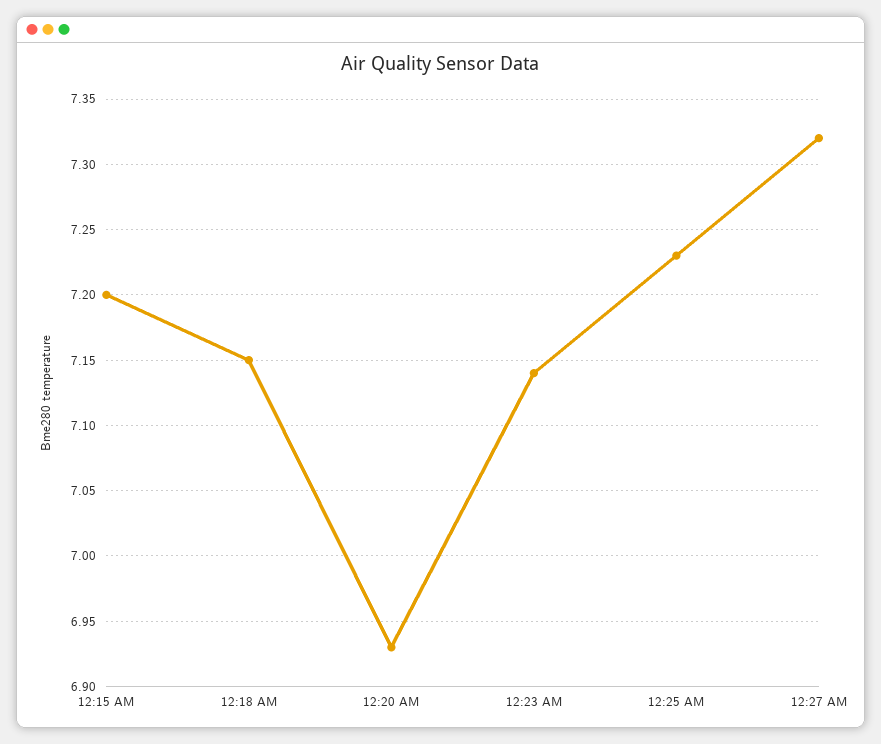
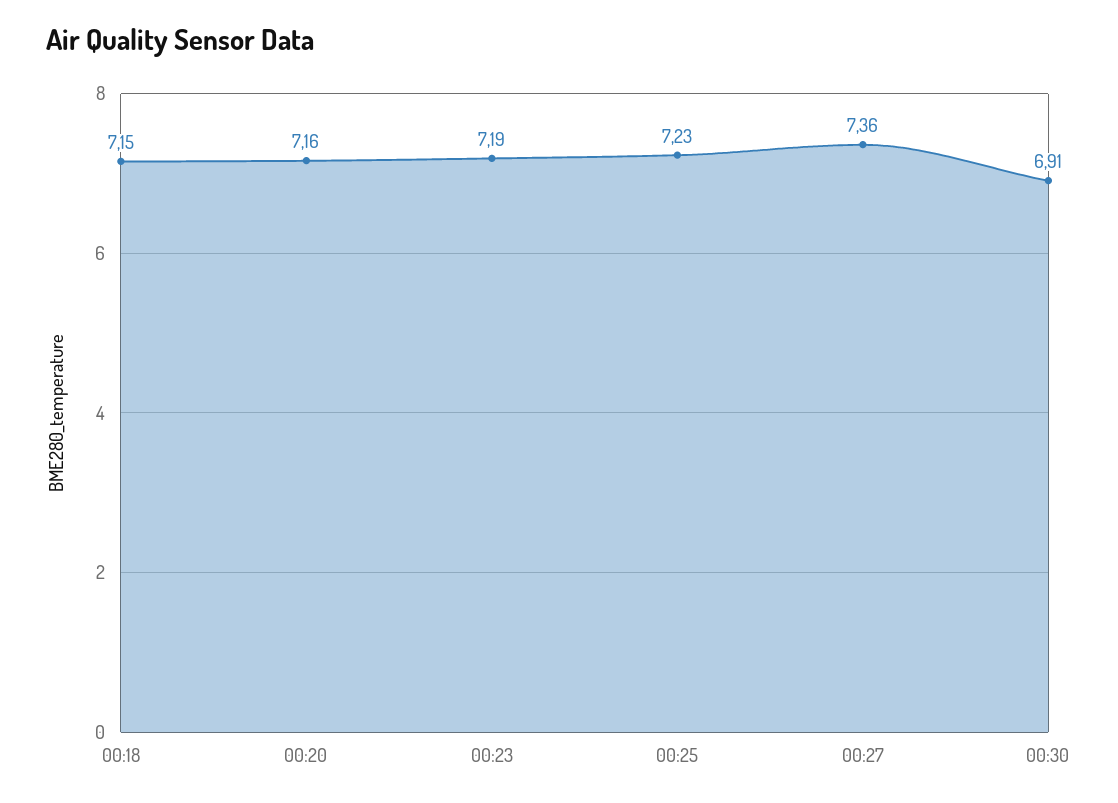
12:15 AM: 7.2 -> none
12:20 AM: 6.93 -> 7.16
12:23 AM: 7.14 -> 7.19
12:27 AM: 7.32 -> 7.36
00:30: none -> 6.91

